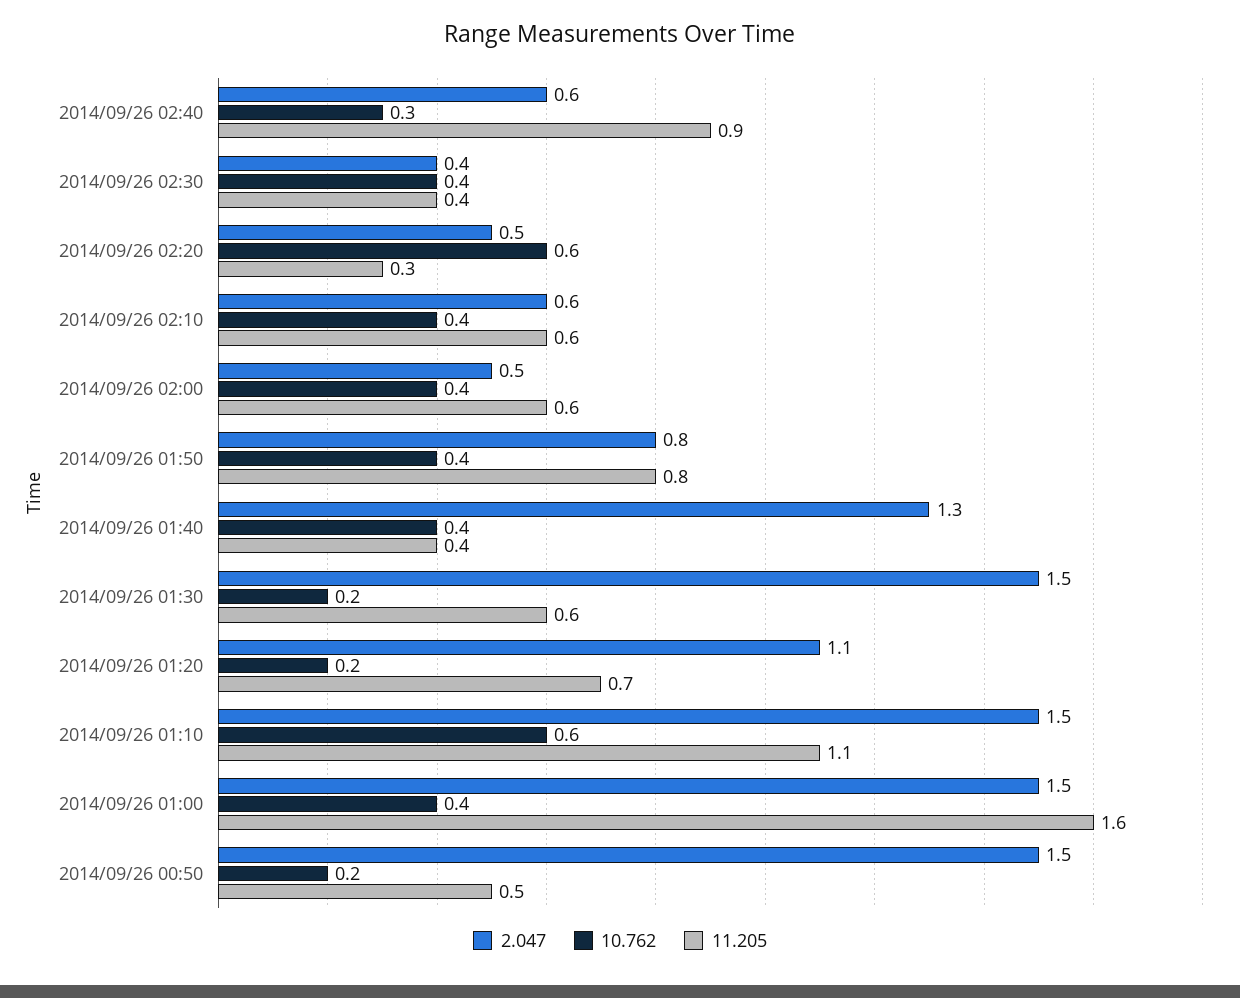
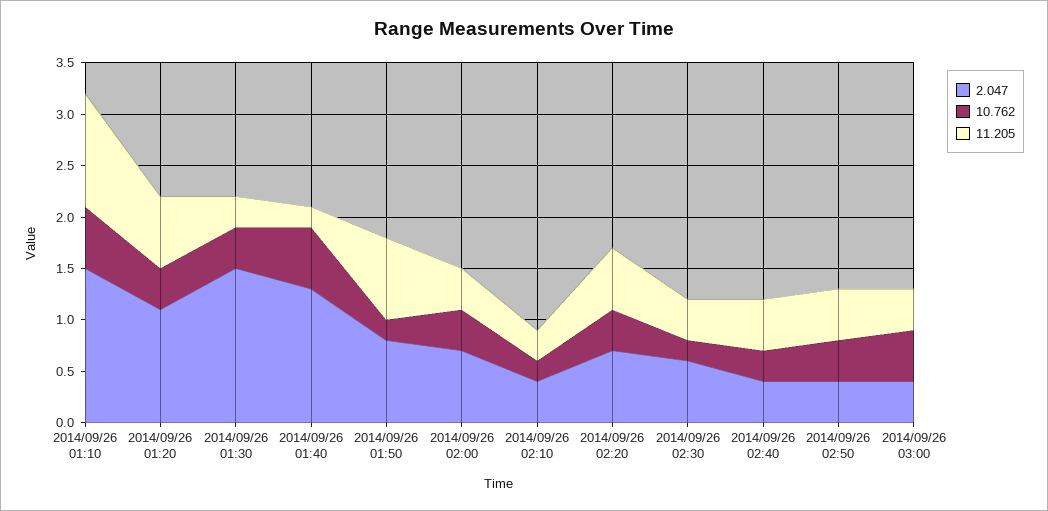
2.047, 2014/09/26 02:40: 0.6 -> 0.4
11.205, 2014/09/26 02:40: 0.9 -> 0.5
2.047, 2014/09/26 02:30: 0.4 -> 0.6
10.762, 2014/09/26 02:30: 0.4 -> 0.2
2.047, 2014/09/26 02:20: 0.5 -> 0.7
10.762, 2014/09/26 02:20: 0.6 -> 0.4
11.205, 2014/09/26 02:20: 0.3 -> 0.6
2.047, 2014/09/26 02:10: 0.6 -> 0.4
10.762, 2014/09/26 02:10: 0.4 -> 0.2
11.205, 2014/09/26 02:10: 0.6 -> 0.3
2.047, 2014/09/26 02:00: 0.5 -> 0.7
11.205, 2014/09/26 02:00: 0.6 -> 0.4
10.762, 2014/09/26 01:50: 0.4 -> 0.2
10.762, 2014/09/26 01:40: 0.4 -> 0.6
11.205, 2014/09/26 01:40: 0.4 -> 0.2
10.762, 2014/09/26 01:30: 0.2 -> 0.4
11.205, 2014/09/26 01:30: 0.6 -> 0.3
10.762, 2014/09/26 01:20: 0.2 -> 0.4
2.047, 2014/09/26 01:00: 1.5 -> none
10.762, 2014/09/26 01:00: 0.4 -> none
11.205, 2014/09/26 01:00: 1.6 -> none
2.047, 2014/09/26 00:50: 1.5 -> none
10.762, 2014/09/26 00:50: 0.2 -> none
11.205, 2014/09/26 00:50: 0.5 -> none
2.047, 2014/09/26 02:50: none -> 0.4
10.762, 2014/09/26 02:50: none -> 0.4
11.205, 2014/09/26 02:50: none -> 0.5
2.047, 2014/09/26 03:00: none -> 0.4
10.762, 2014/09/26 03:00: none -> 0.5
11.205, 2014/09/26 03:00: none -> 0.4

